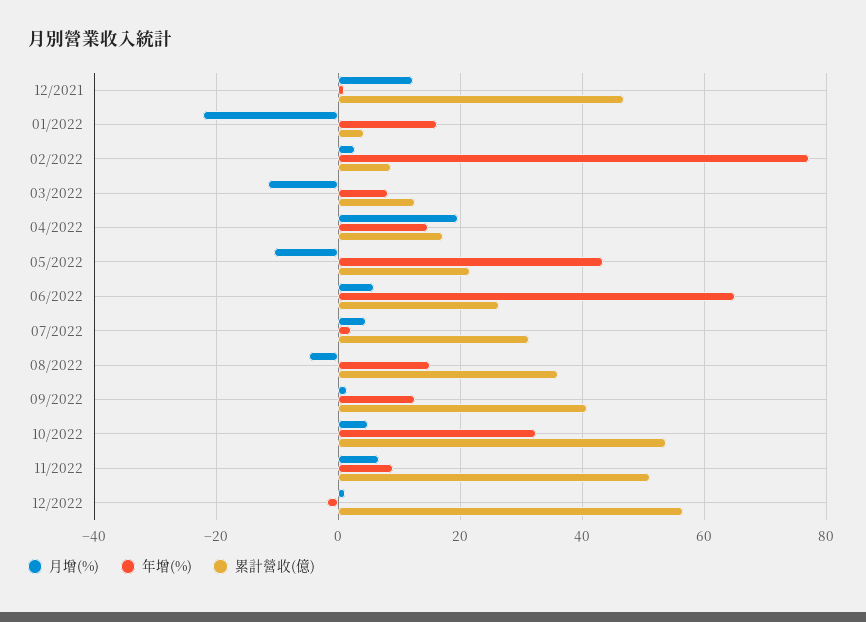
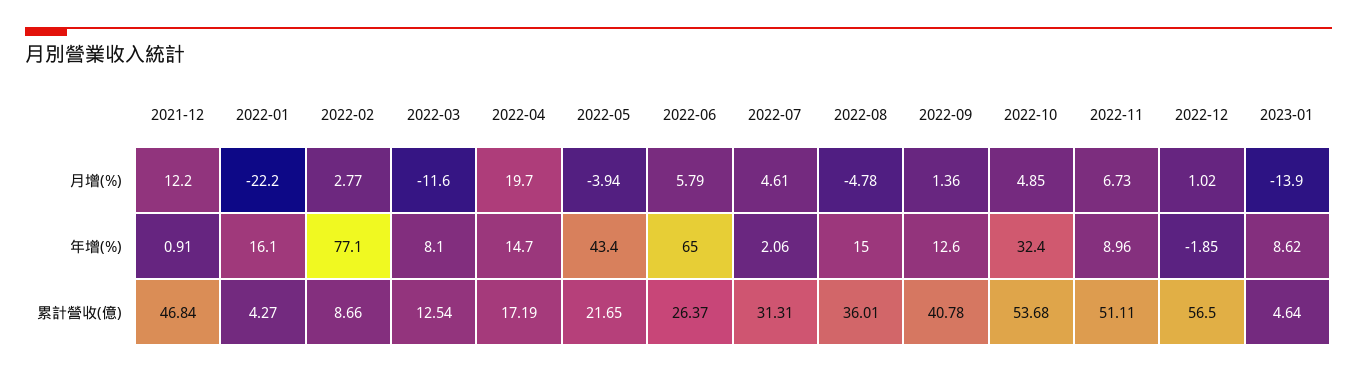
月增(%), 05/2022: -10 -> -3.94
月增(%), 2023-01: none -> -13.9
年增(%), 2023-01: none -> 8.62
累計營收(億), 2023-01: none -> 4.64

